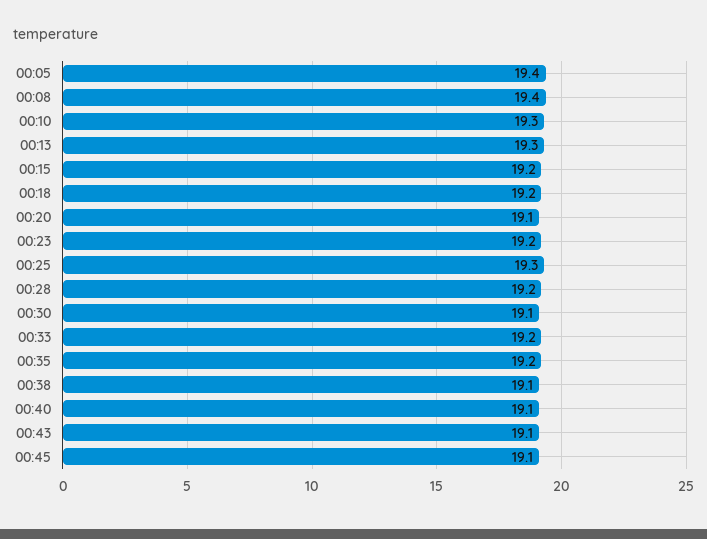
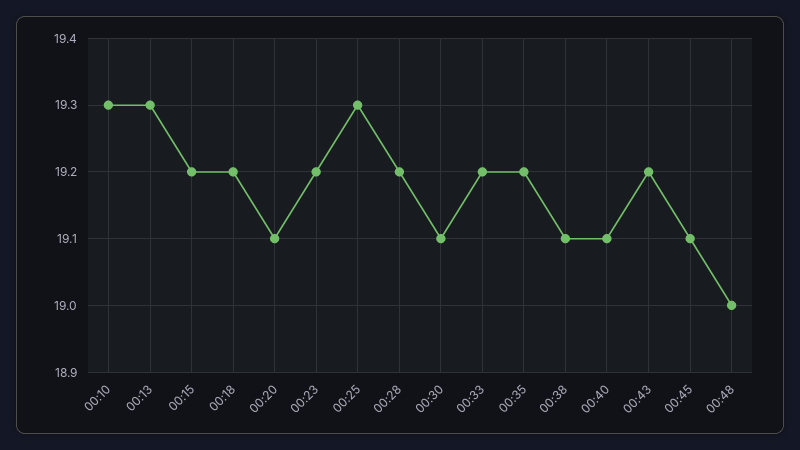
00:05: 19.4 -> none
00:08: 19.4 -> none
00:43: 19.1 -> 19.2
00:48: none -> 19

